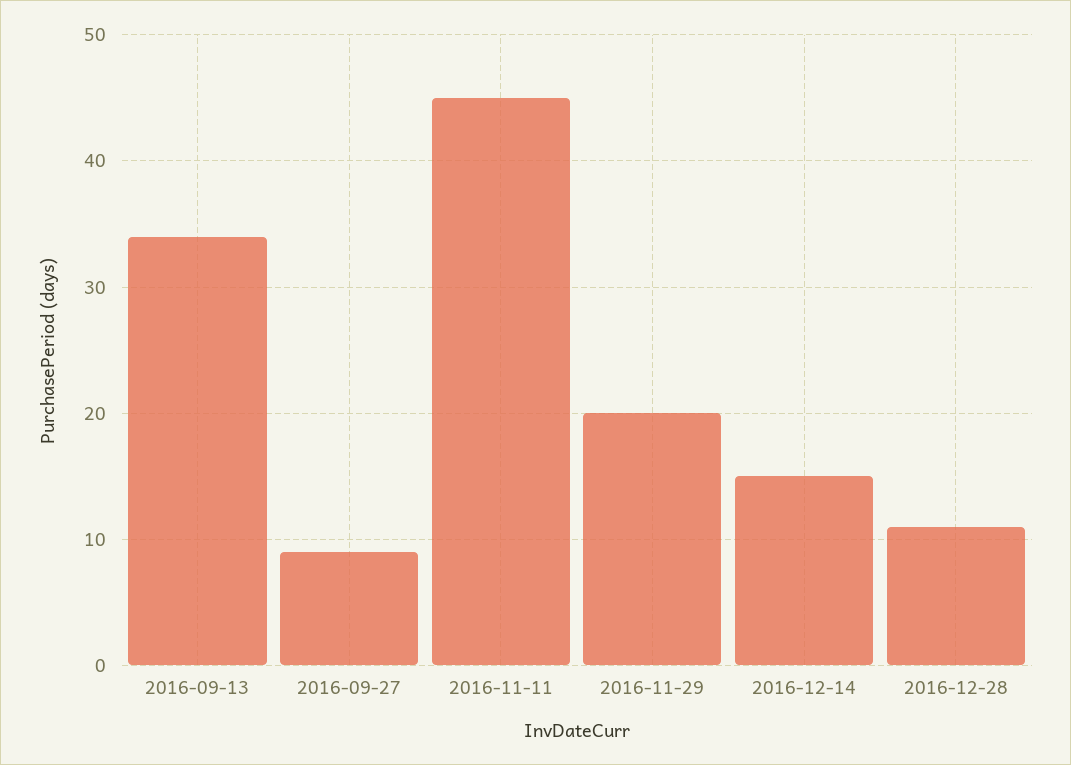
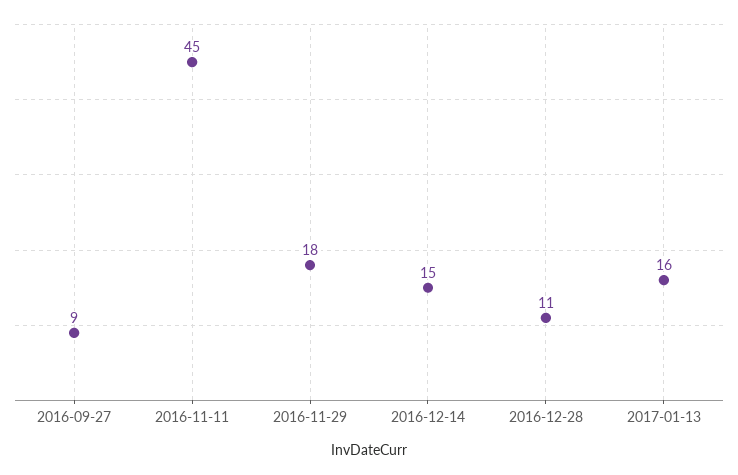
2016-09-13: 34 -> none
2016-11-29: 20 -> 18
2017-01-13: none -> 16

